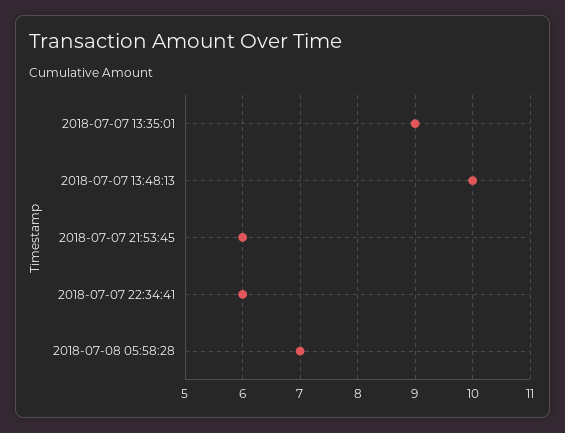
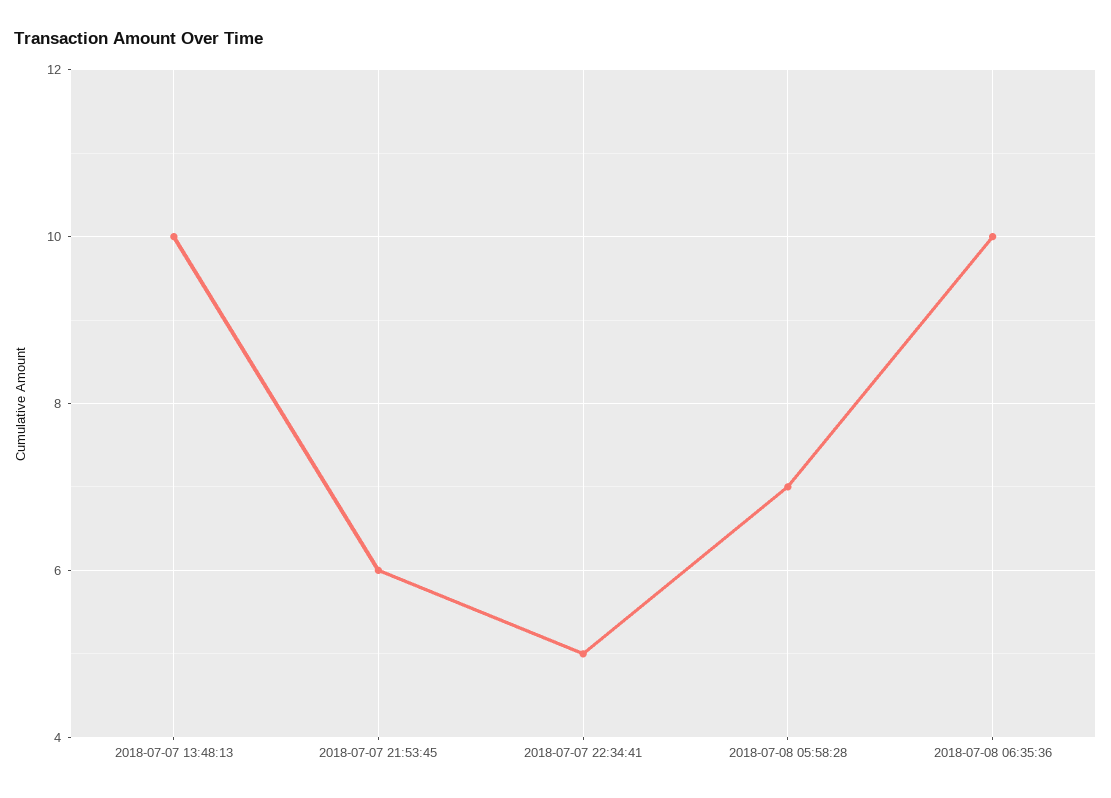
2018-07-07 13:35:01: 9 -> none
2018-07-07 22:34:41: 6 -> 5
2018-07-08 06:35:36: none -> 10

